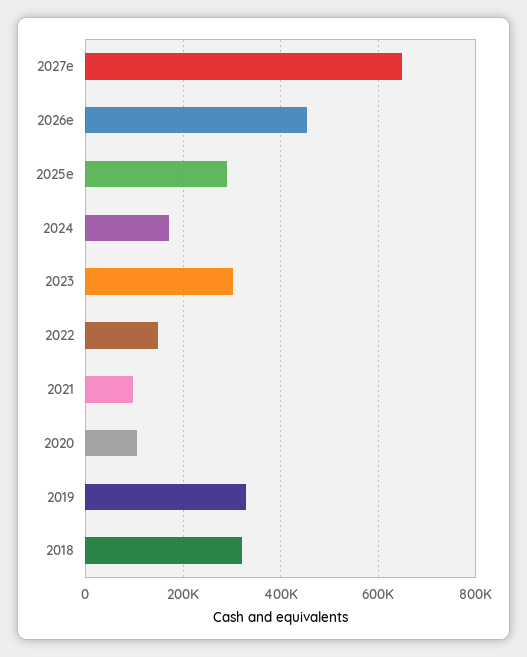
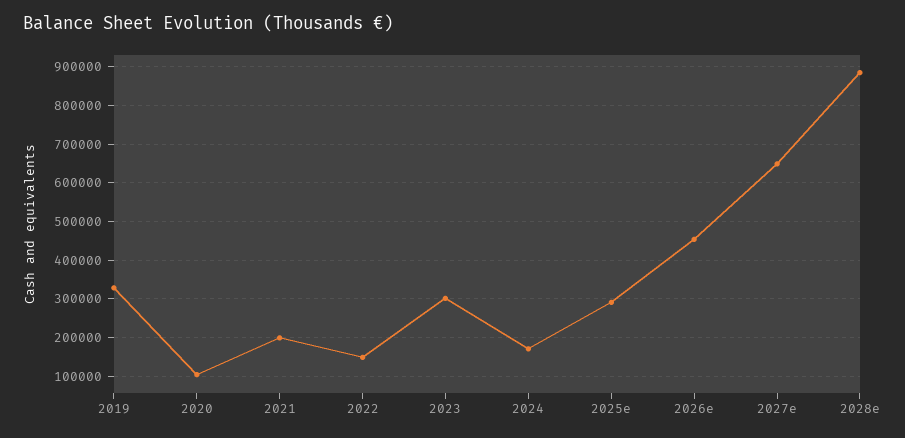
2021: 100000 -> 200000
2018: 320000 -> none
2028e: none -> 880000

